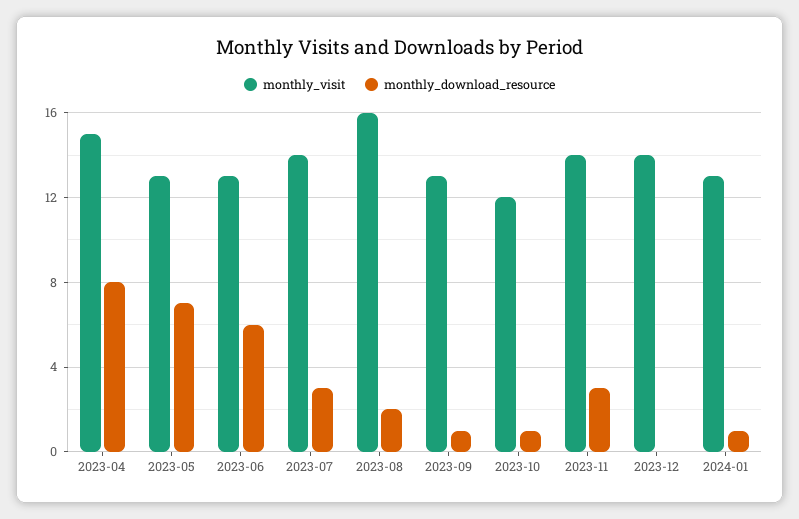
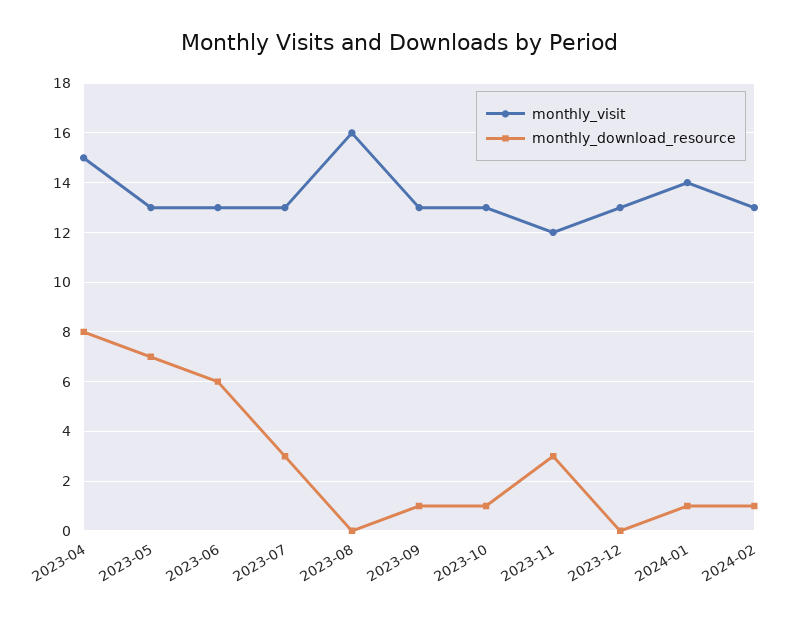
monthly_visit, 2023-07: 14 -> 13
monthly_download_resource, 2023-08: 2 -> 0
monthly_visit, 2023-10: 12 -> 13
monthly_visit, 2023-11: 14 -> 12
monthly_visit, 2023-12: 14 -> 13
monthly_visit, 2024-01: 13 -> 14
monthly_visit, 2024-02: none -> 13
monthly_download_resource, 2024-02: none -> 1

